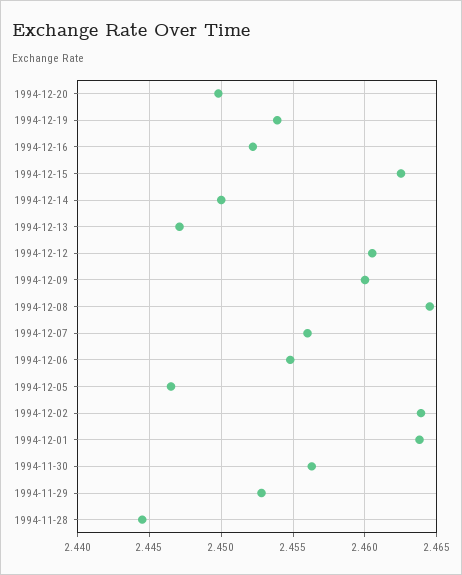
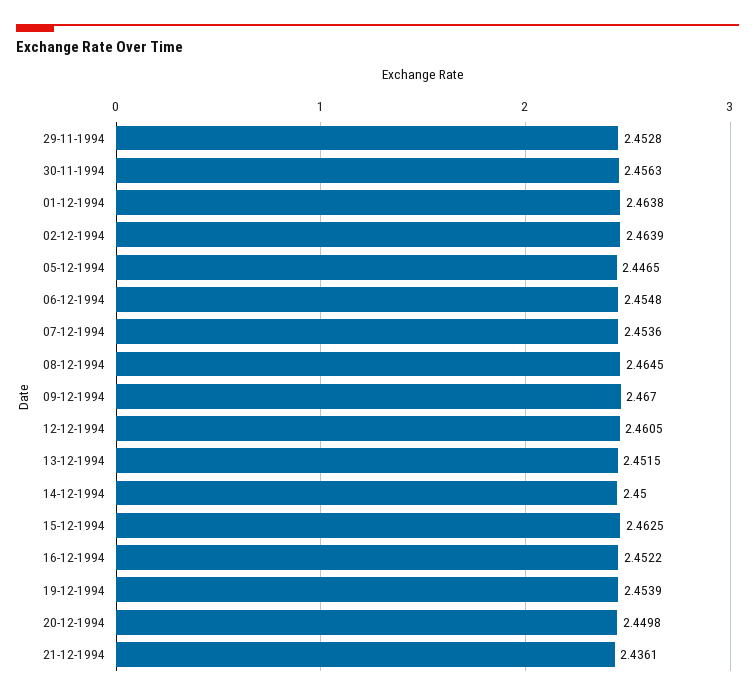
1994-12-13: 2.447 -> 2.4515
1994-12-09: 2.46 -> 2.467
1994-12-07: 2.456 -> 2.4536
1994-11-28: 2.4445 -> none
21-12-1994: none -> 2.4361

